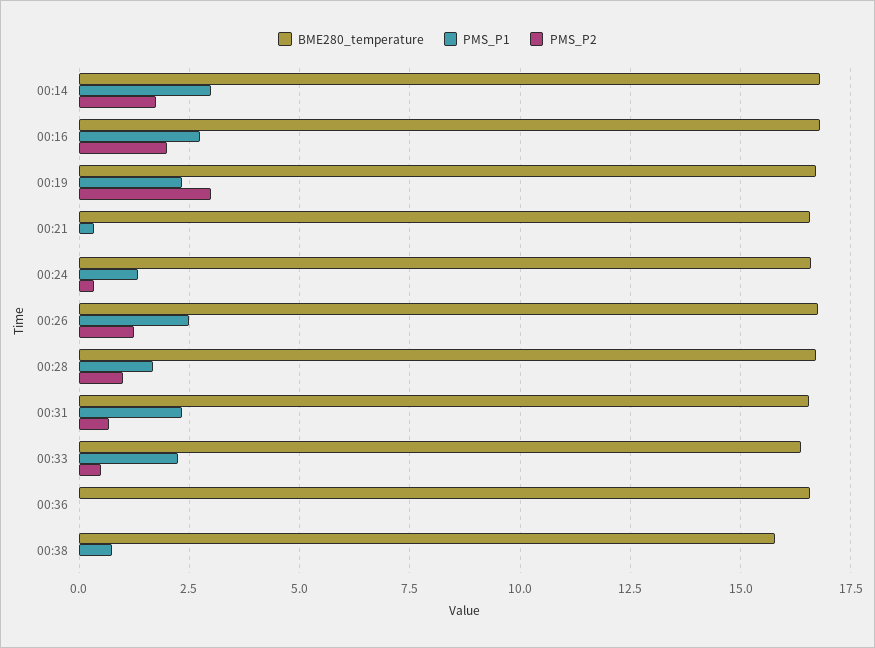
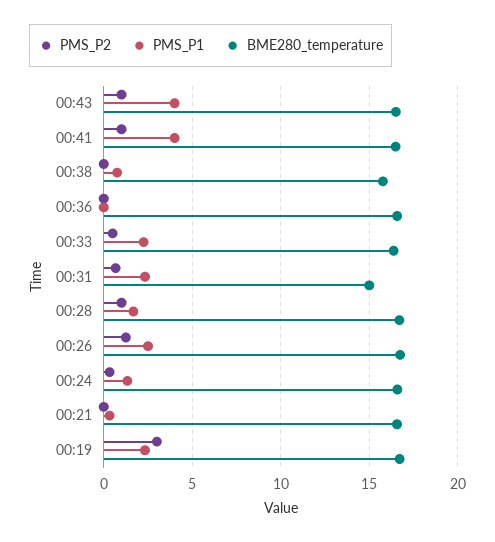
BME280_temperature, 00:14: 16.75 -> none
PMS_P1, 00:14: 3 -> none
PMS_P2, 00:14: 1.75 -> none
BME280_temperature, 00:16: 16.75 -> none
PMS_P1, 00:16: 2.75 -> none
PMS_P2, 00:16: 2 -> none
BME280_temperature, 00:31: 16.5 -> 15
PMS_P2, 00:43: none -> 1
PMS_P1, 00:43: none -> 4
BME280_temperature, 00:43: none -> 16.5
PMS_P2, 00:41: none -> 1
PMS_P1, 00:41: none -> 4
BME280_temperature, 00:41: none -> 16.5

